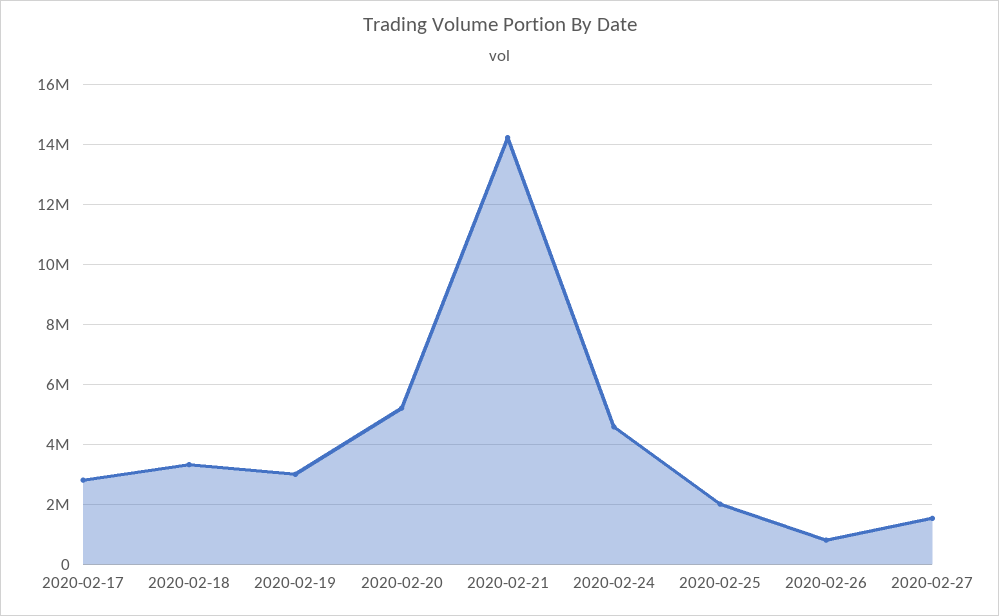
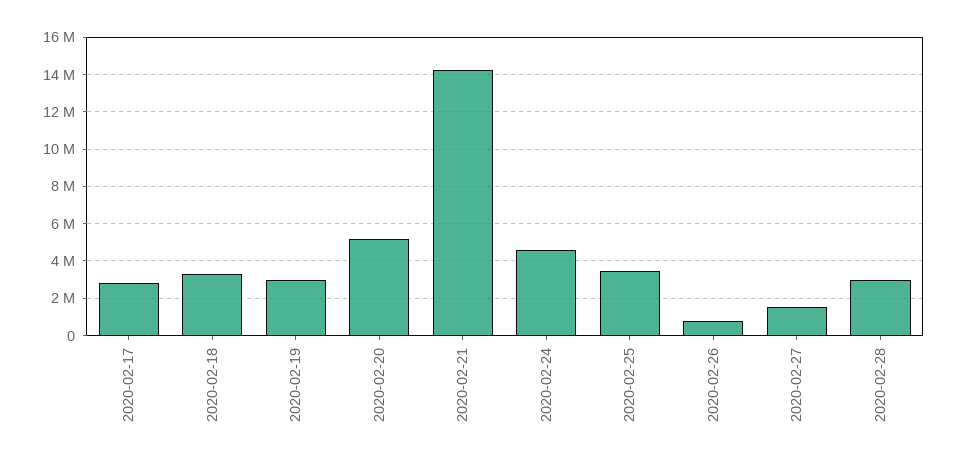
2020-02-25: 2000000 -> 3500000
2020-02-28: none -> 3000000

